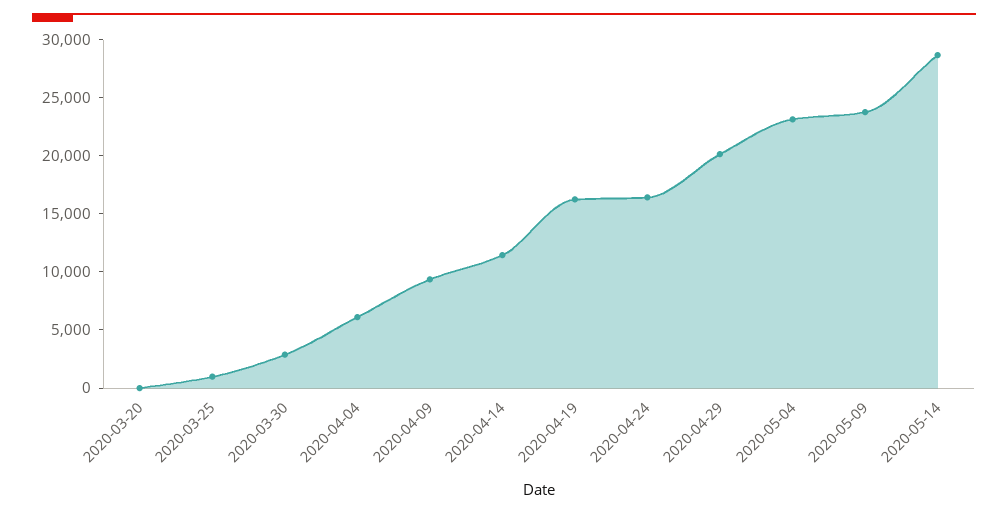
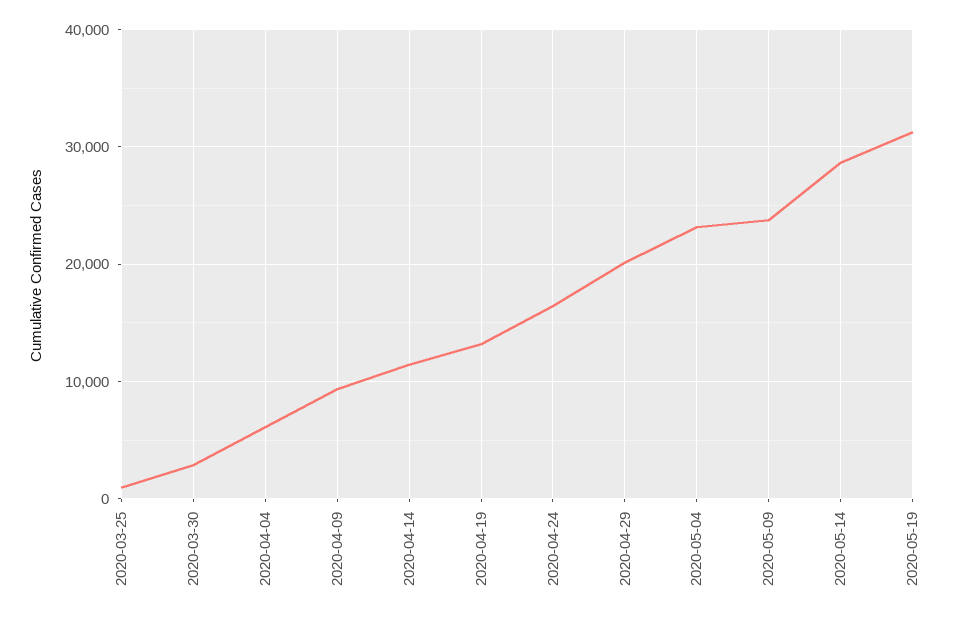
2020-03-20: 0 -> none
2020-04-19: 16000 -> 13000
2020-05-19: none -> 31000

